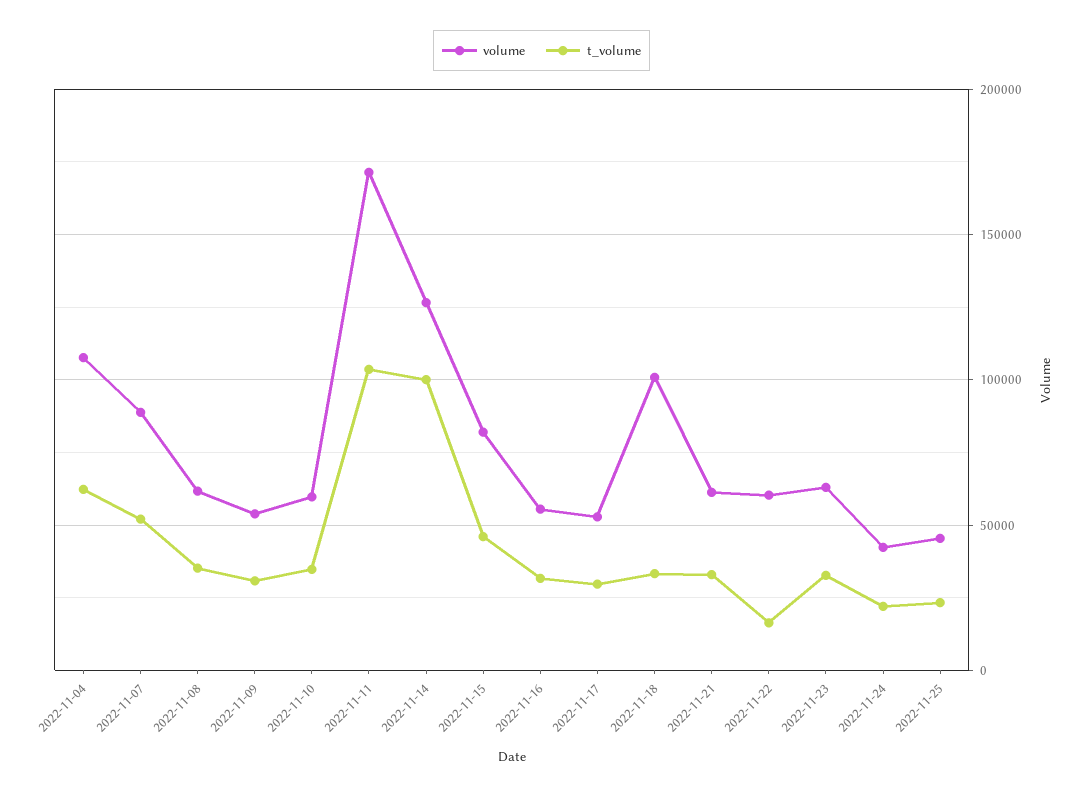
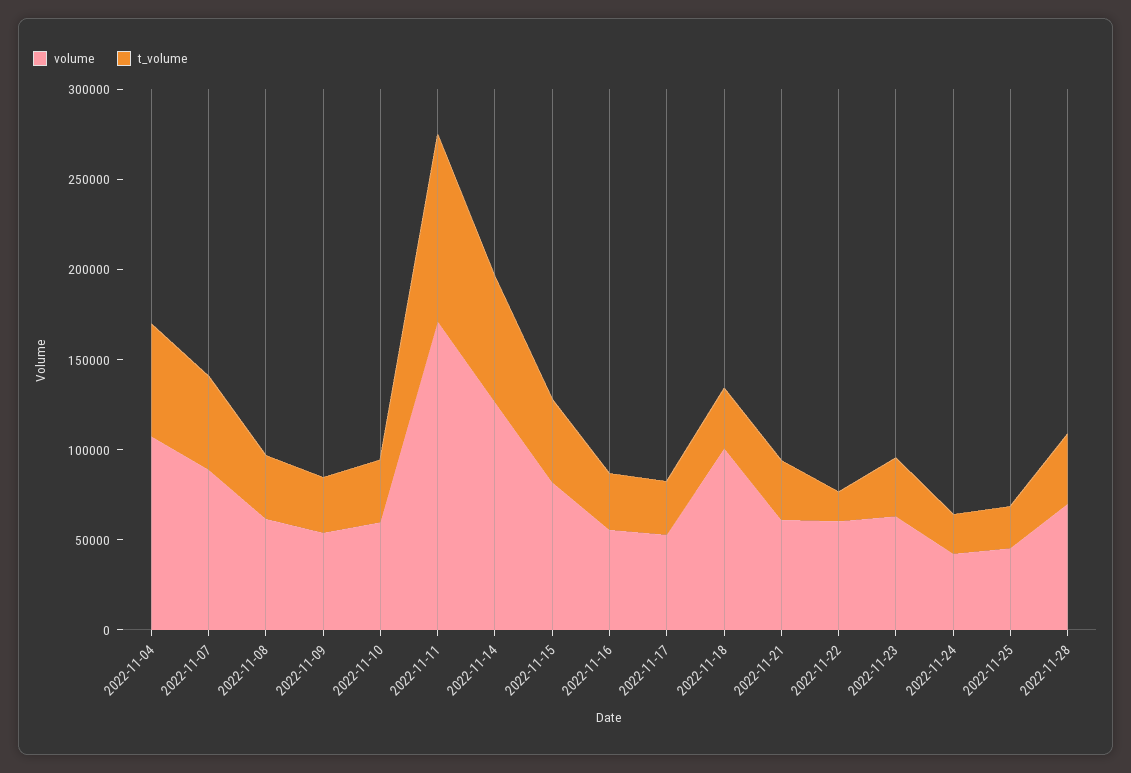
t_volume, 2022-11-14: 100000 -> 70000
volume, 2022-11-28: none -> 70000
t_volume, 2022-11-28: none -> 40000

